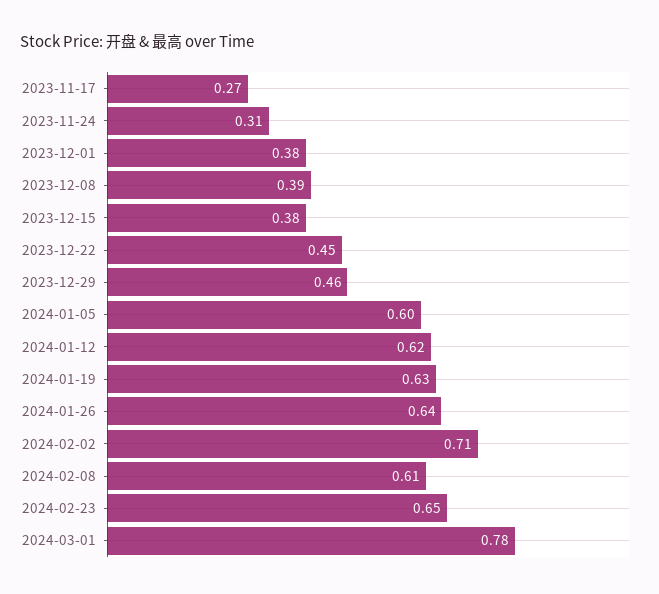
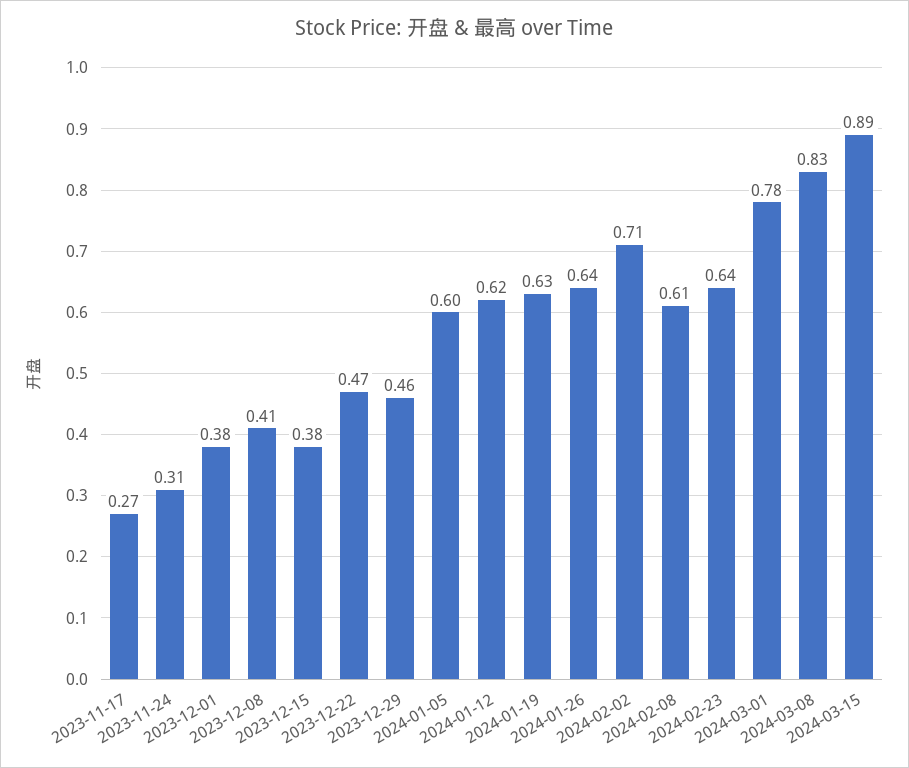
2023-12-08: 0.39 -> 0.41
2023-12-22: 0.45 -> 0.47
2024-02-23: 0.65 -> 0.64
2024-03-08: none -> 0.83
2024-03-15: none -> 0.89

